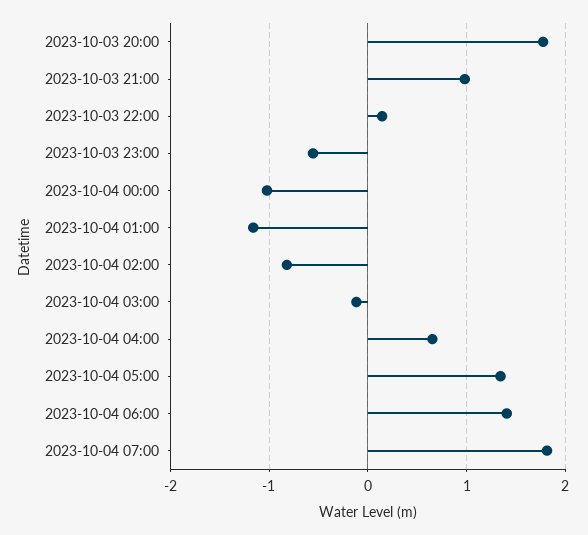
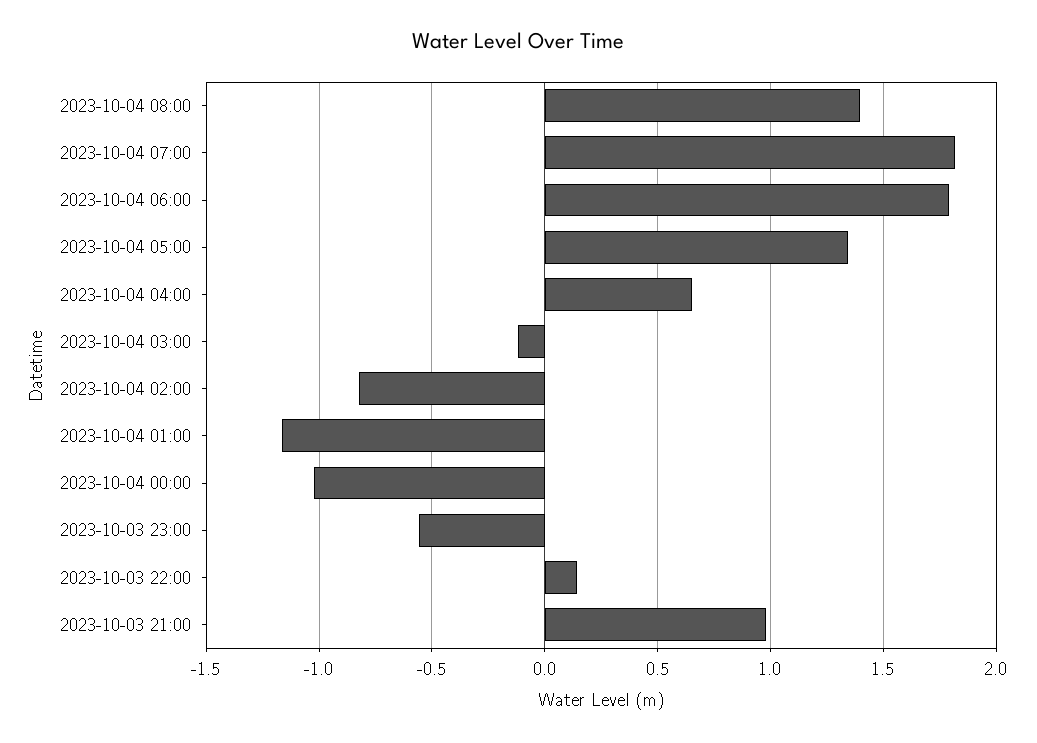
2023-10-03 20:00: 1.8 -> none
2023-10-04 06:00: 1.4 -> 1.8
2023-10-04 08:00: none -> 1.4

